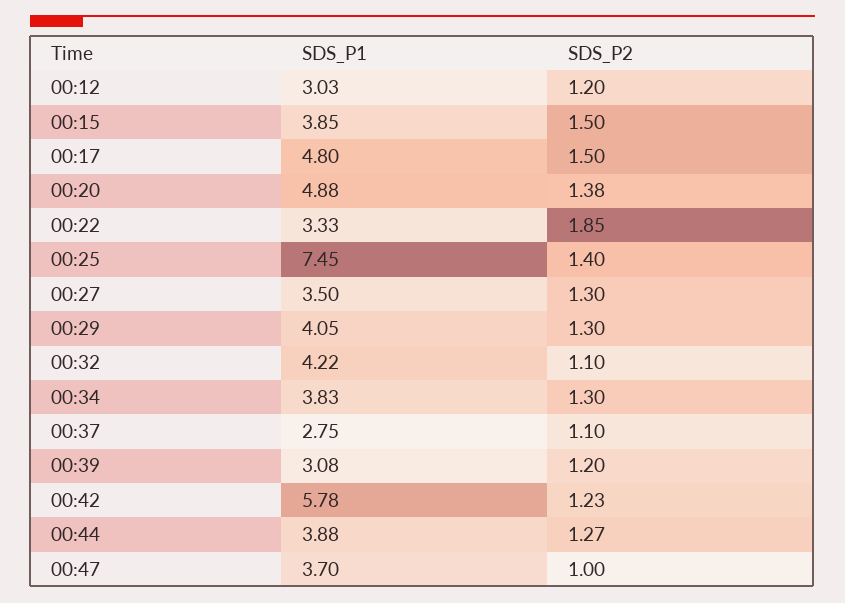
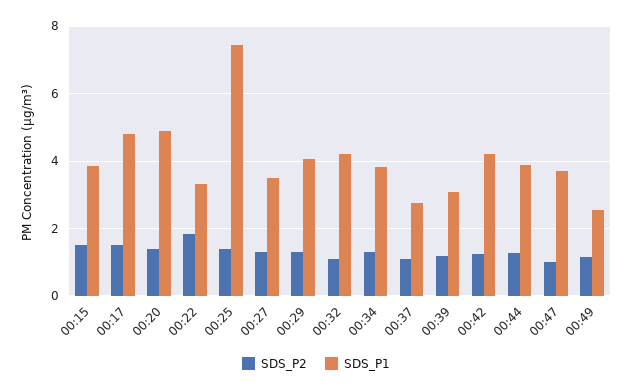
SDS_P1, 00:12: 3.03 -> none
SDS_P2, 00:12: 1.2 -> none
SDS_P1, 00:42: 5.78 -> 4.2
SDS_P2, 00:49: none -> 1.2
SDS_P1, 00:49: none -> 2.6

